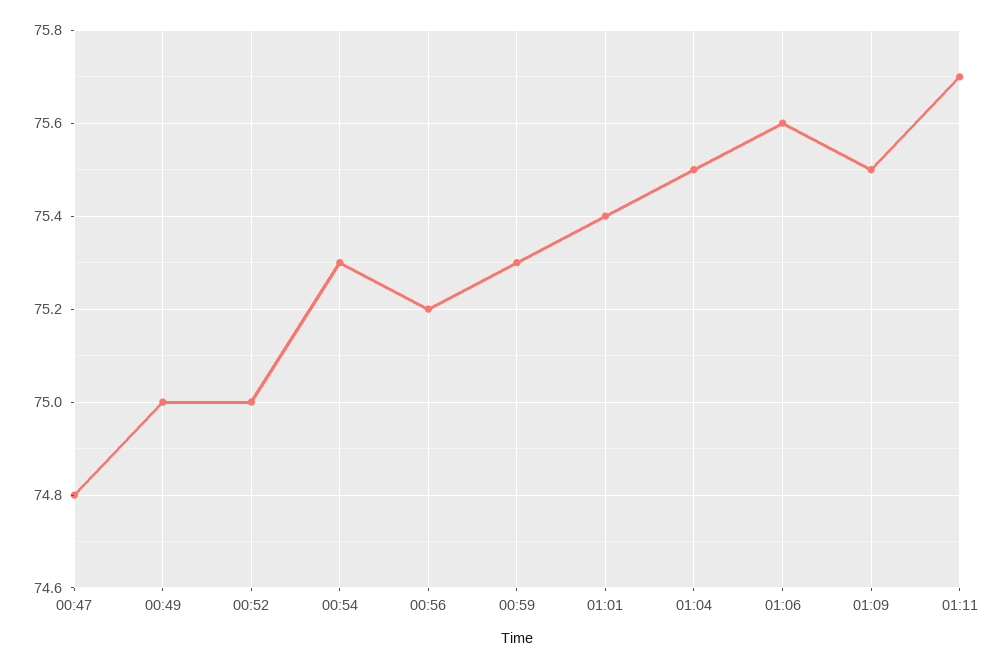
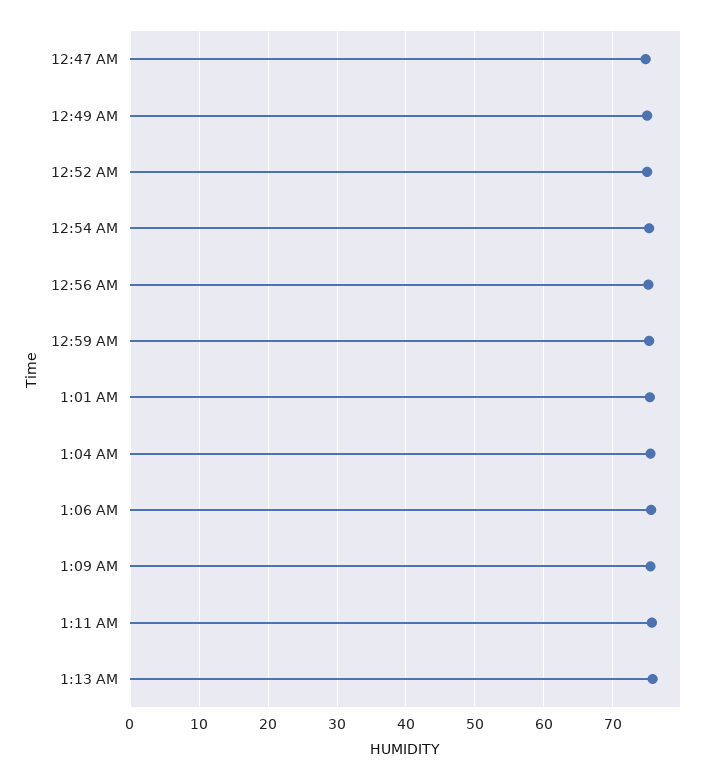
1:13 AM: none -> 76

